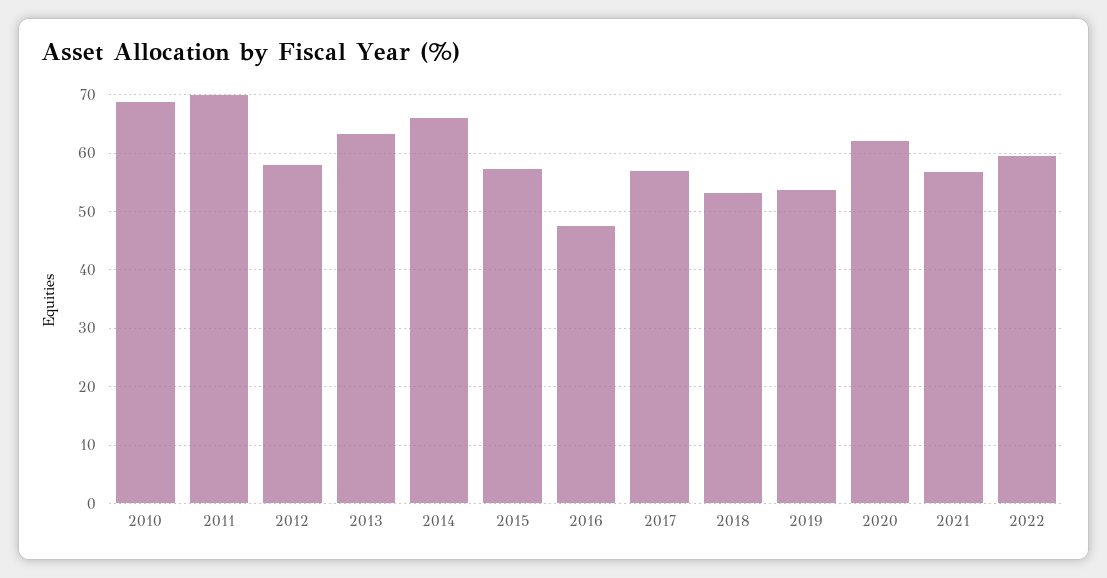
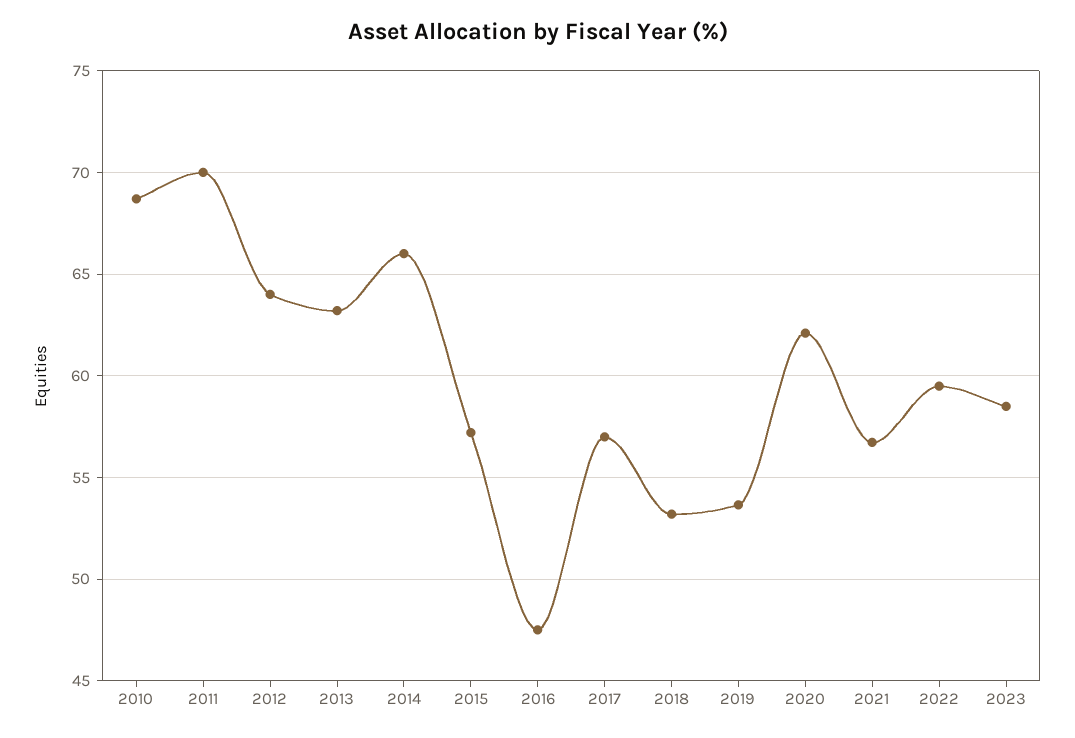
2012: 58 -> 64
2023: none -> 58.5

